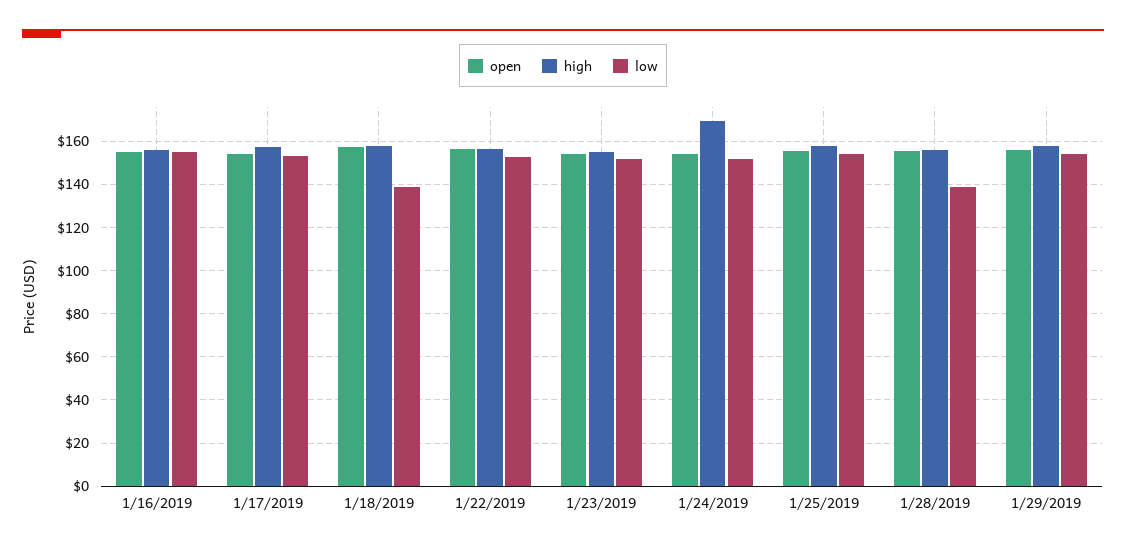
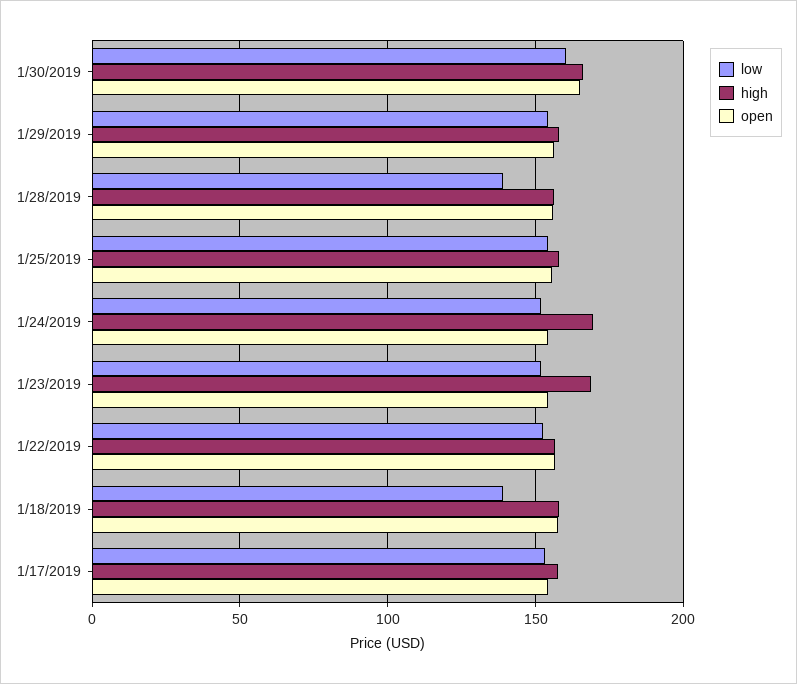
open, 1/16/2019: 155 -> none
high, 1/16/2019: 155 -> none
low, 1/16/2019: 155 -> none
high, 1/23/2019: 155 -> 170
low, 1/30/2019: none -> 160
high, 1/30/2019: none -> 165
open, 1/30/2019: none -> 165

